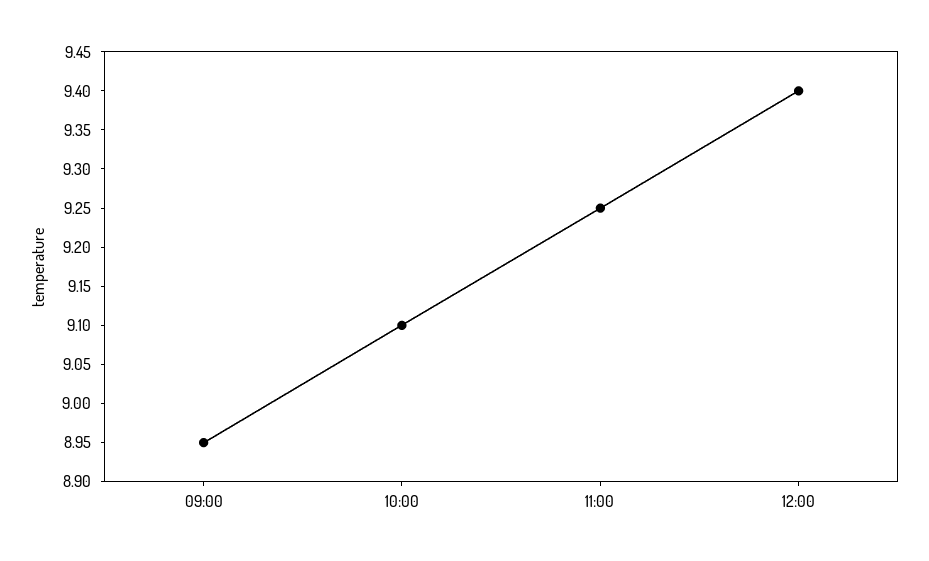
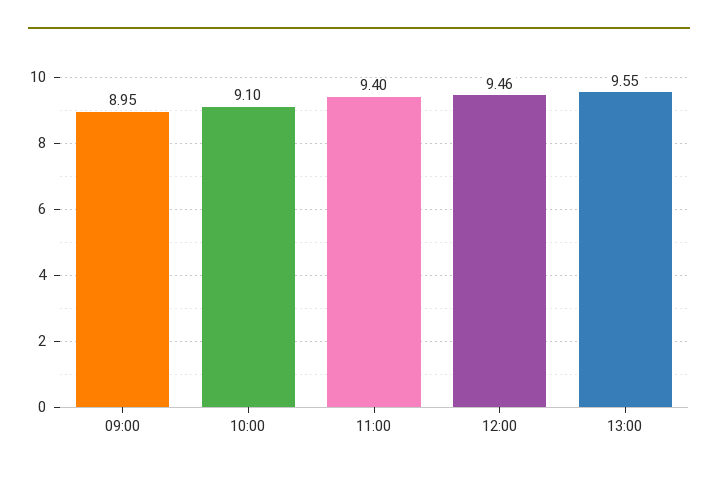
11:00: 9.25 -> 9.4
12:00: 9.4 -> 9.46
13:00: none -> 9.55

